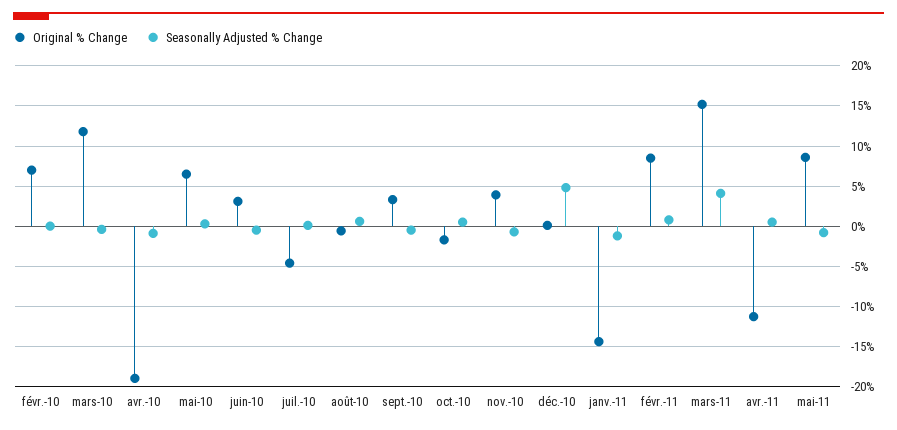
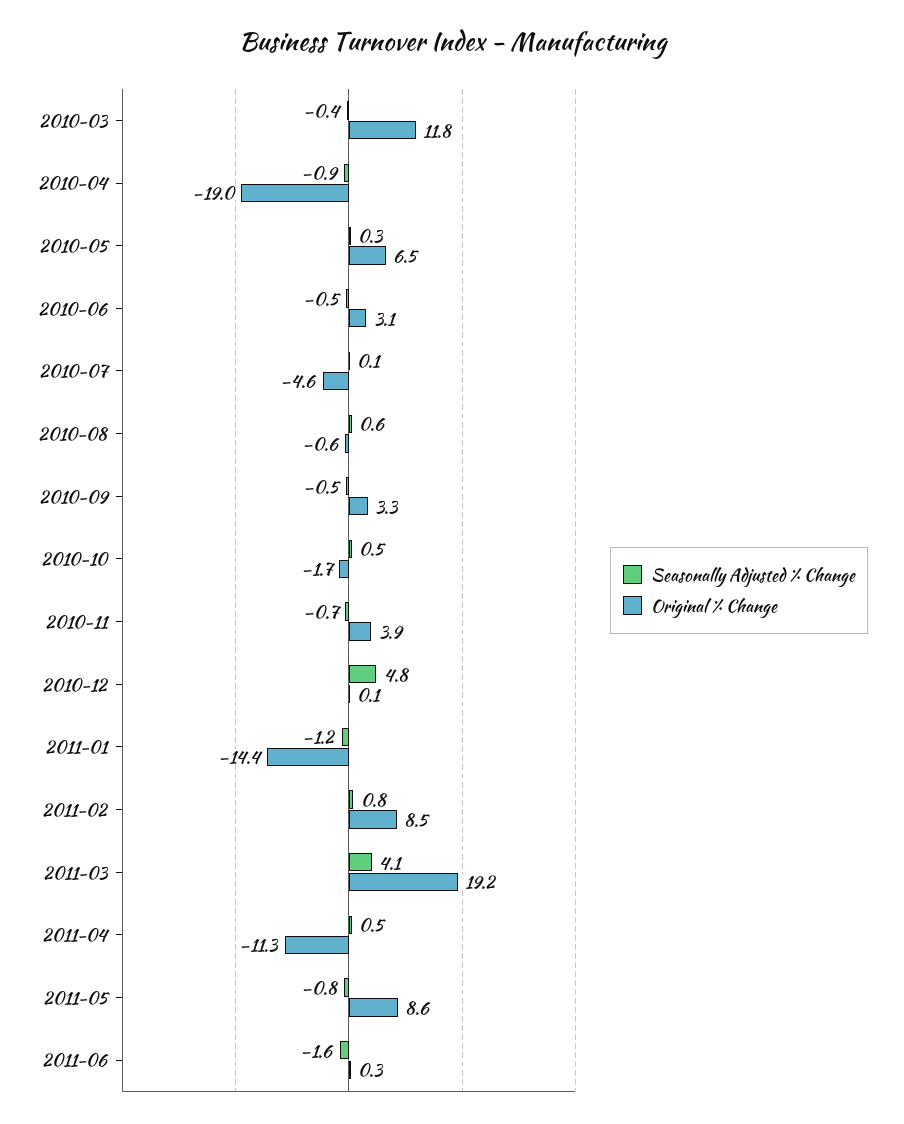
Original % Change, févr.-10: 7 -> none
Seasonally Adjusted % Change, févr.-10: 0 -> none
Original % Change, mars-11: 15 -> 19.2
Seasonally Adjusted % Change, 2011-06: none -> -1.6
Original % Change, 2011-06: none -> 0.3

